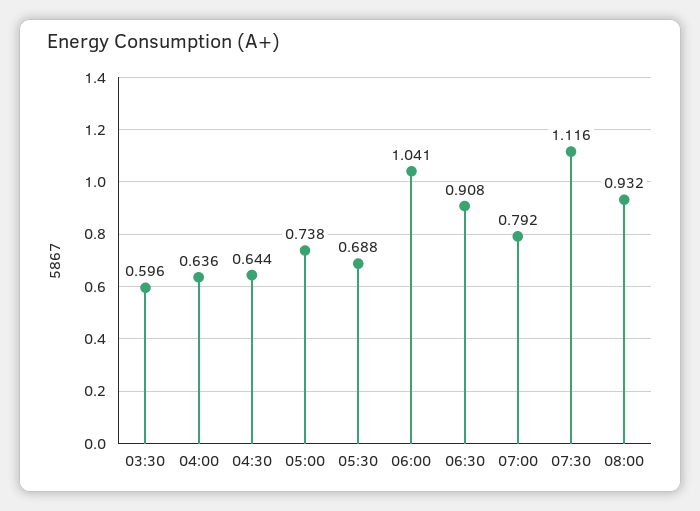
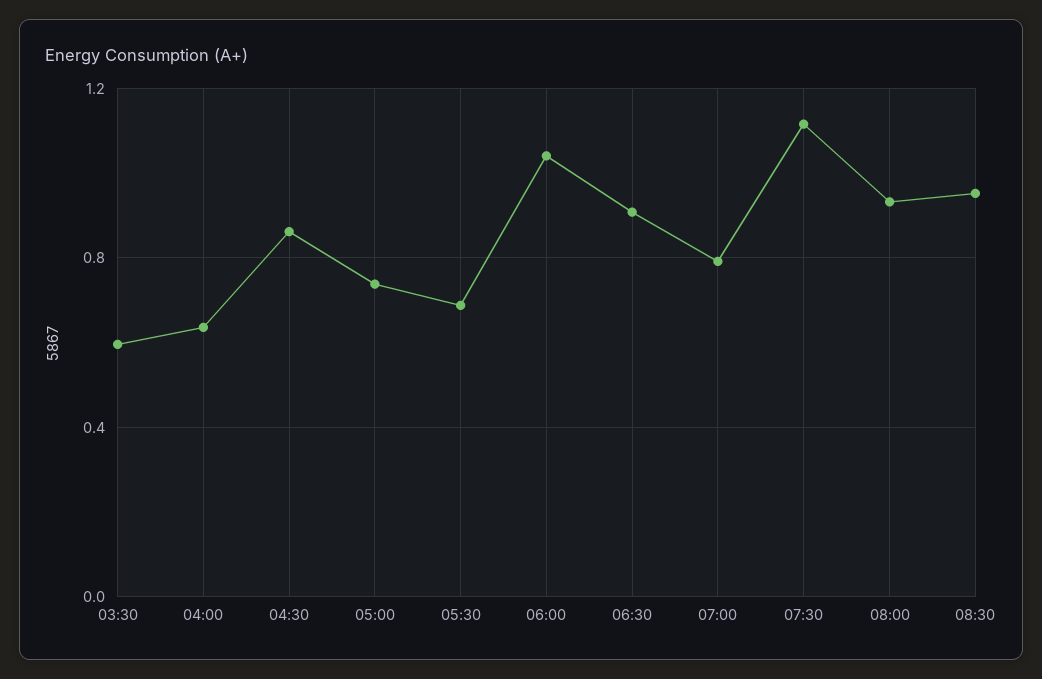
04:30: 0.644 -> 0.85
08:30: none -> 0.95

